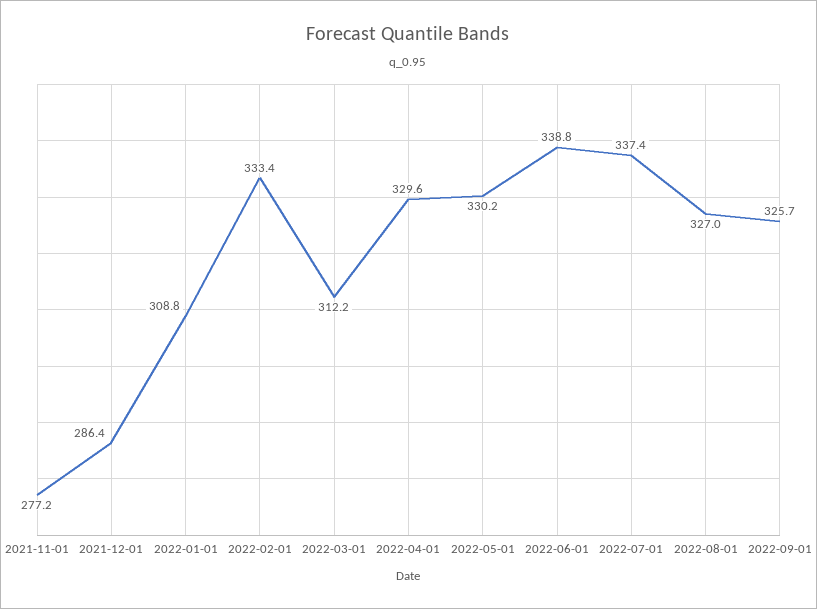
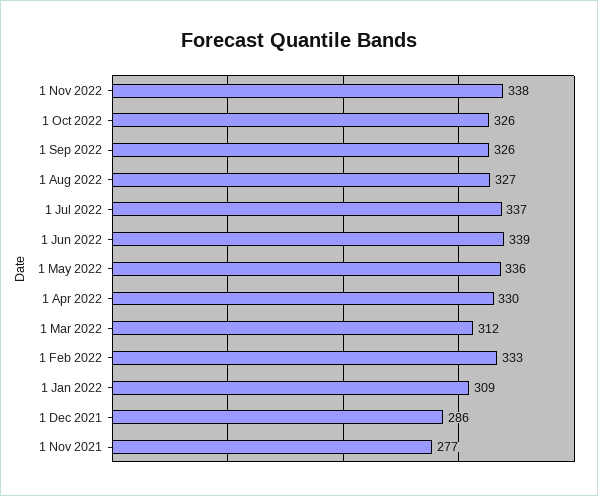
2022-05-01: 330.2 -> 336
1 Nov 2022: none -> 338
1 Oct 2022: none -> 326

